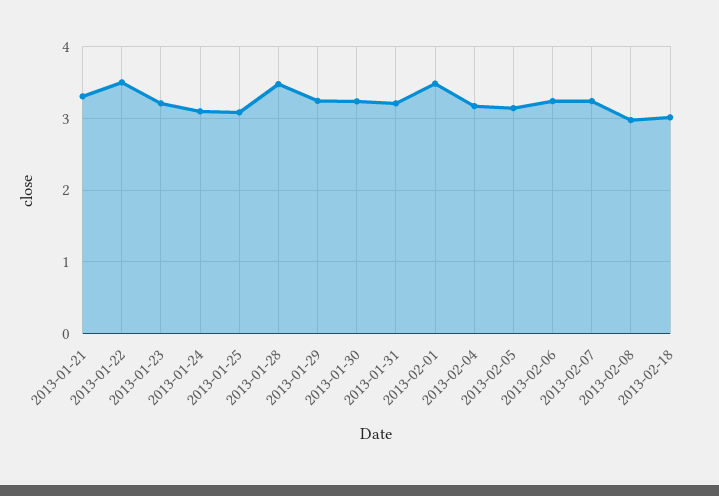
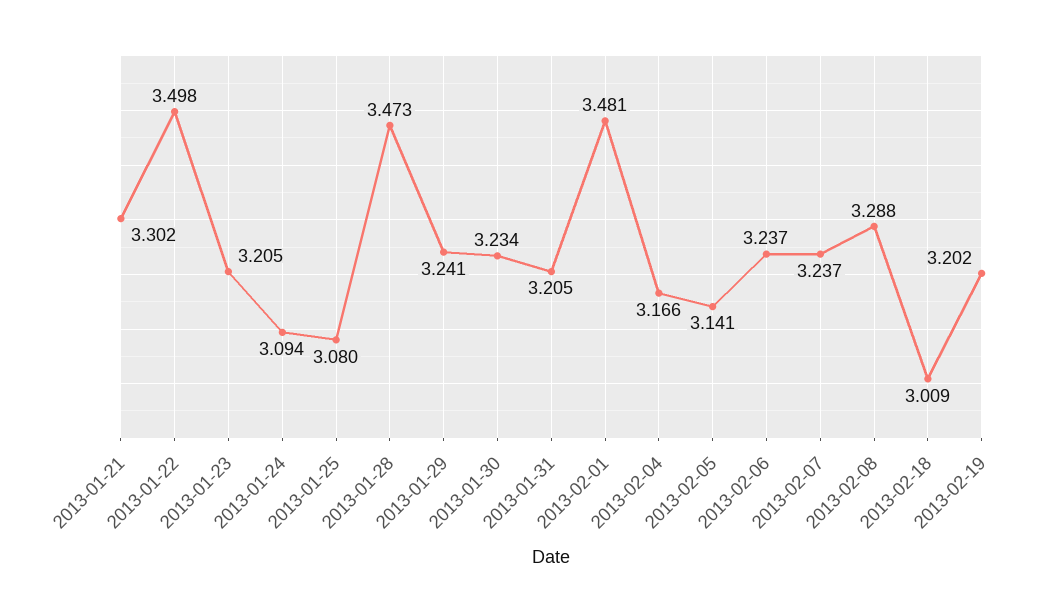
2013-02-08: 3 -> 3.288
2013-02-19: none -> 3.202

